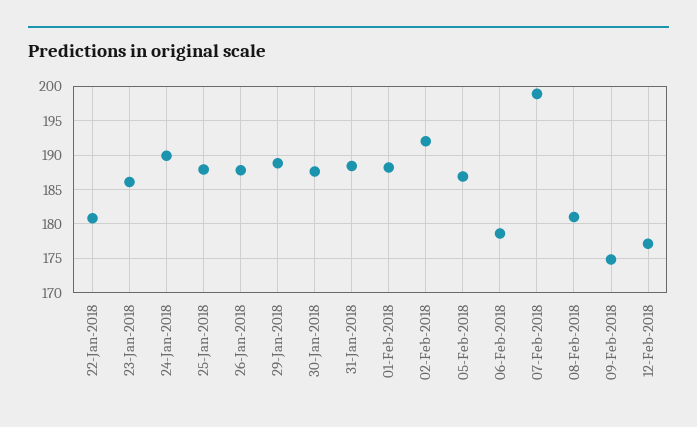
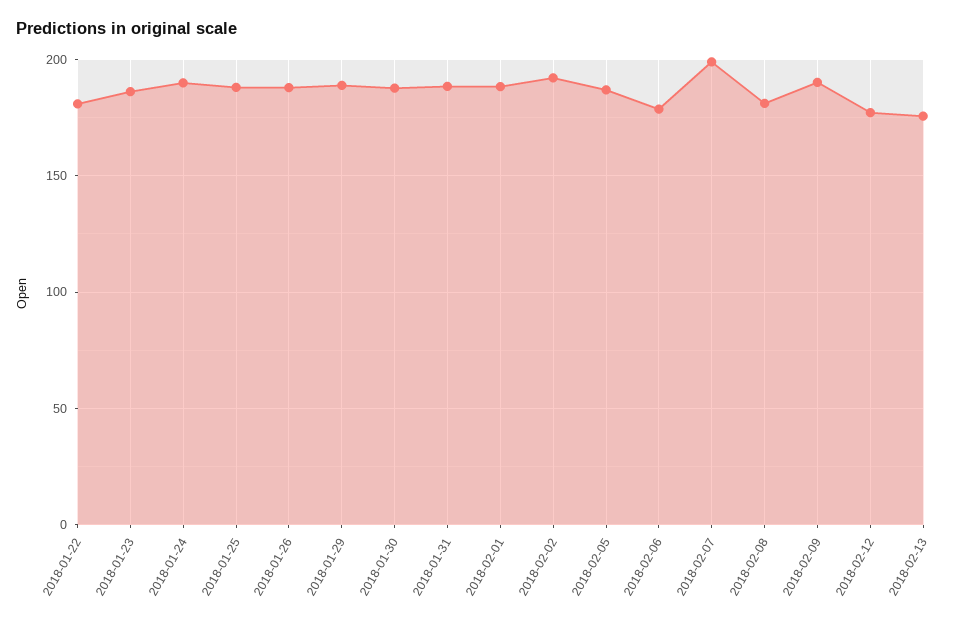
09-Feb-2018: 175 -> 190
2018-02-13: none -> 175

